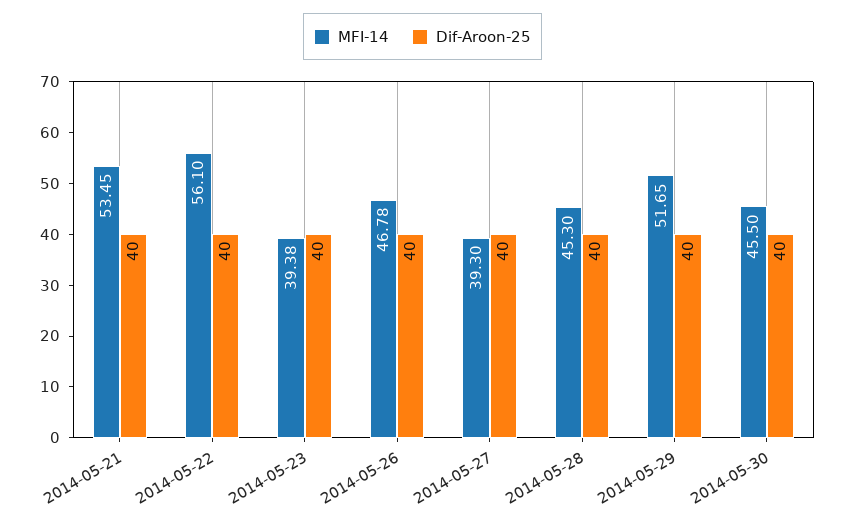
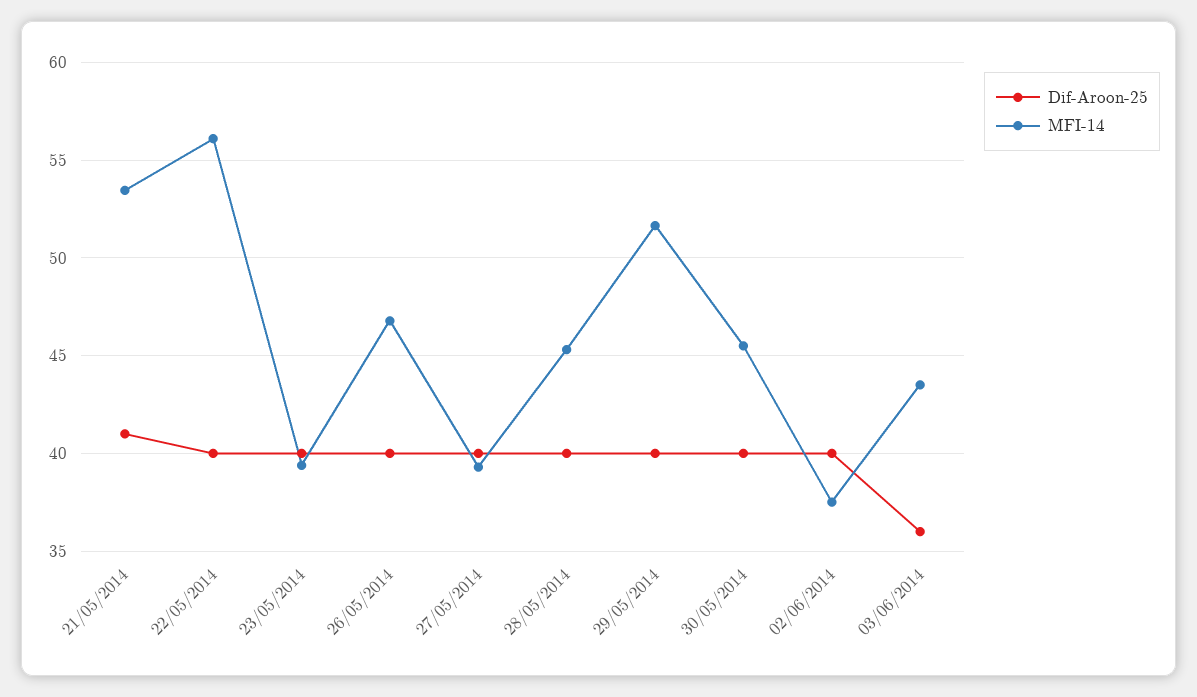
Dif-Aroon-25, 2014-05-21: 40 -> 41
Dif-Aroon-25, 02/06/2014: none -> 40
MFI-14, 02/06/2014: none -> 37.5
Dif-Aroon-25, 03/06/2014: none -> 36
MFI-14, 03/06/2014: none -> 43.5

